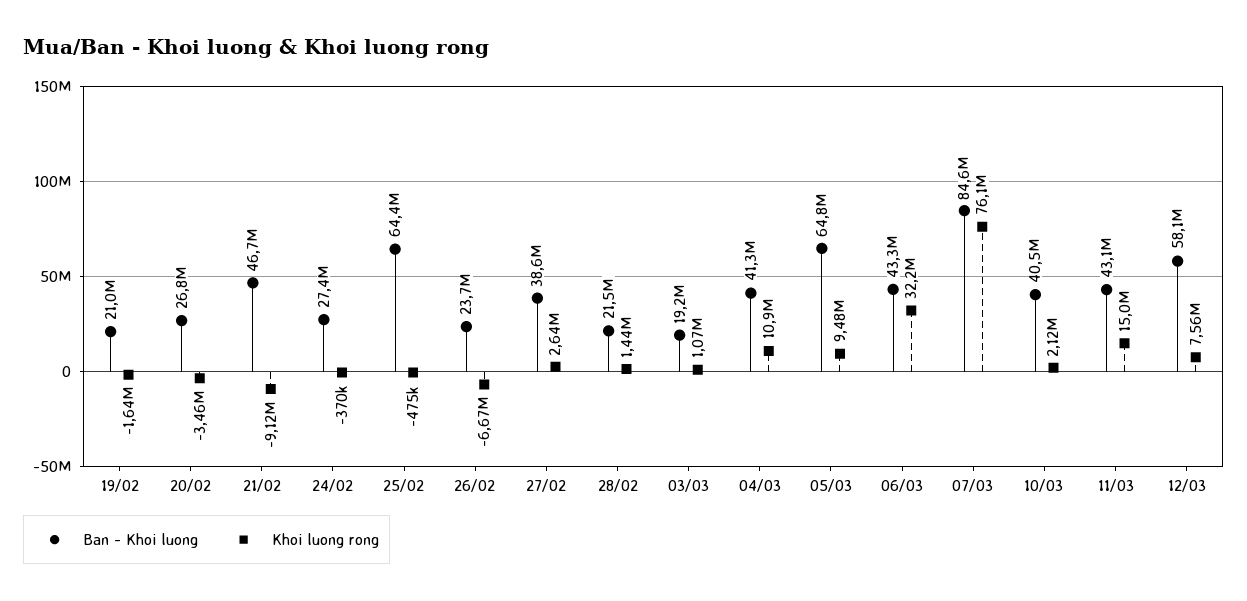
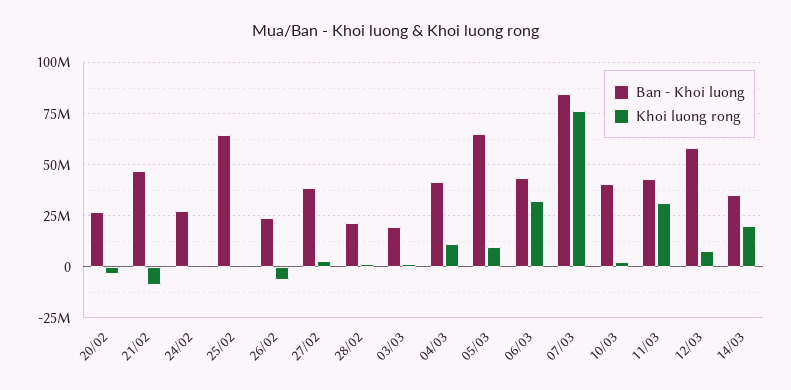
Ban - Khoi luong, 19/02: 21000000 -> none
Khoi luong rong, 19/02: -1640000 -> none
Khoi luong rong, 11/03: 15000000 -> 30000000
Ban - Khoi luong, 14/03: none -> 35000000
Khoi luong rong, 14/03: none -> 20000000

